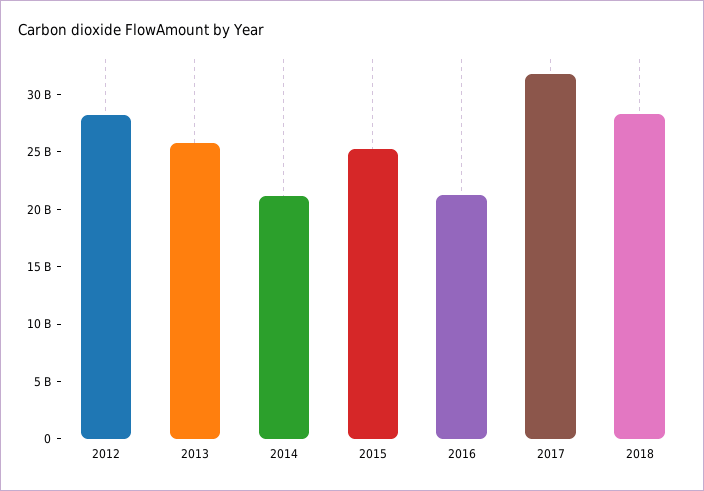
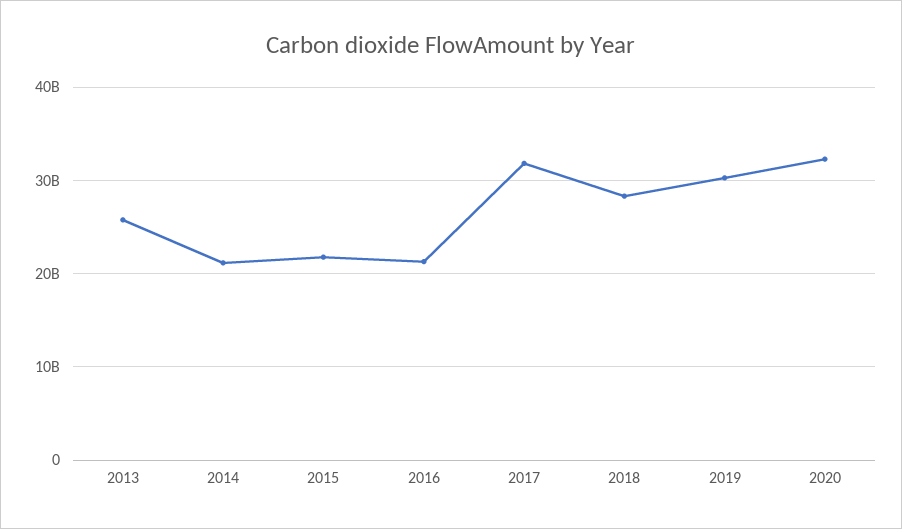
2012: 28000000000 -> none
2015: 25000000000 -> 22000000000
2019: none -> 30000000000
2020: none -> 32000000000

